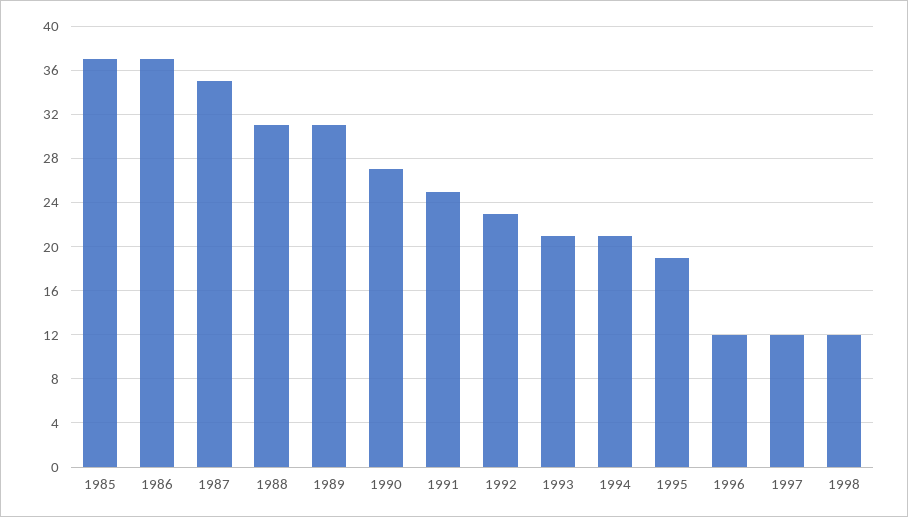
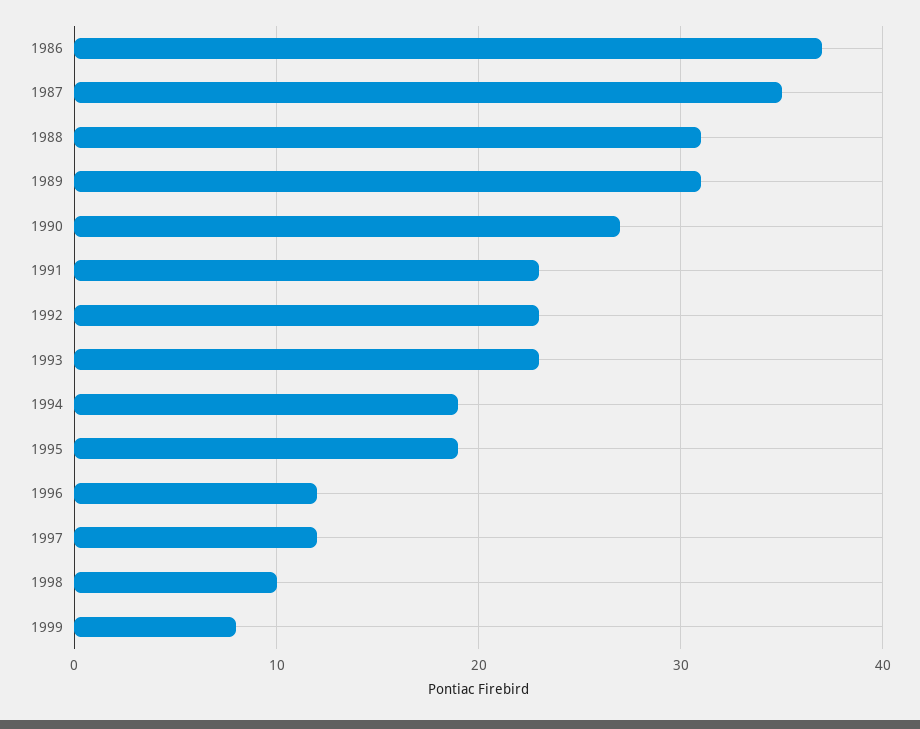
1985: 37 -> none
1991: 25 -> 23
1993: 21 -> 23
1994: 21 -> 19
1998: 12 -> 10
1999: none -> 8

